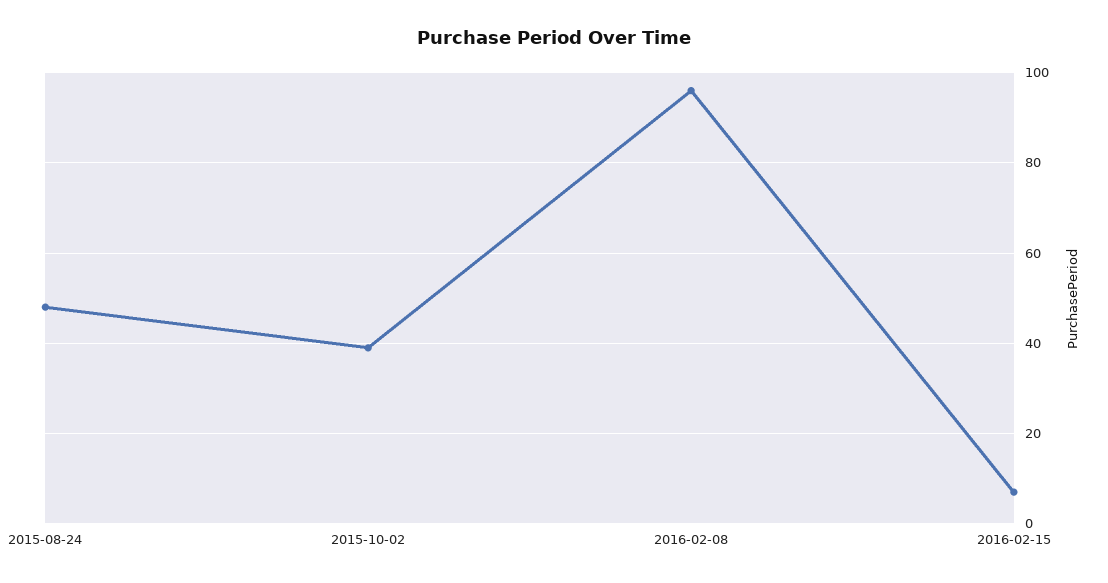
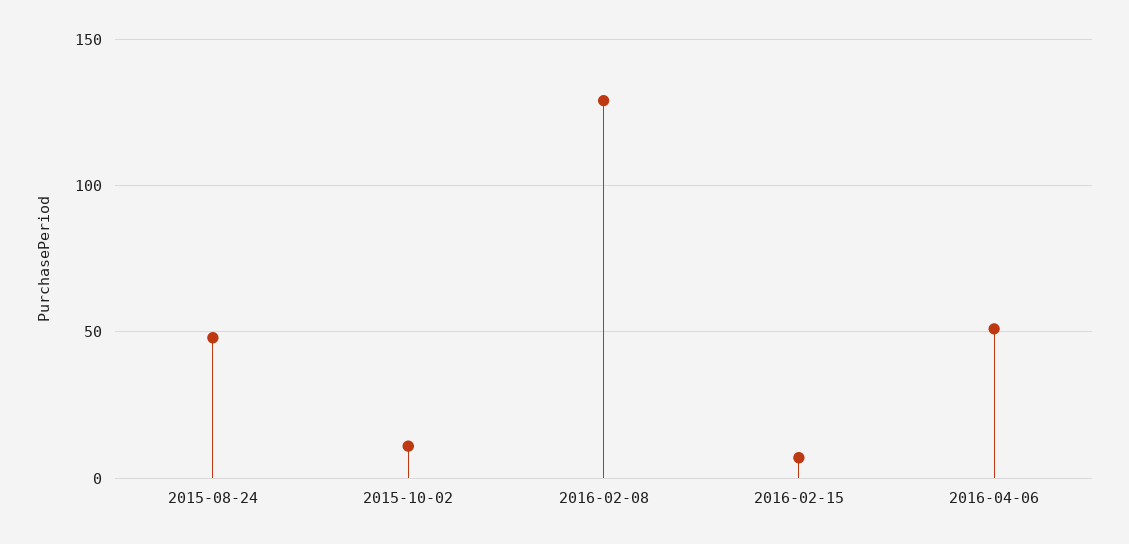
2015-10-02: 40 -> 10
2016-02-08: 95 -> 130
2016-04-06: none -> 50

